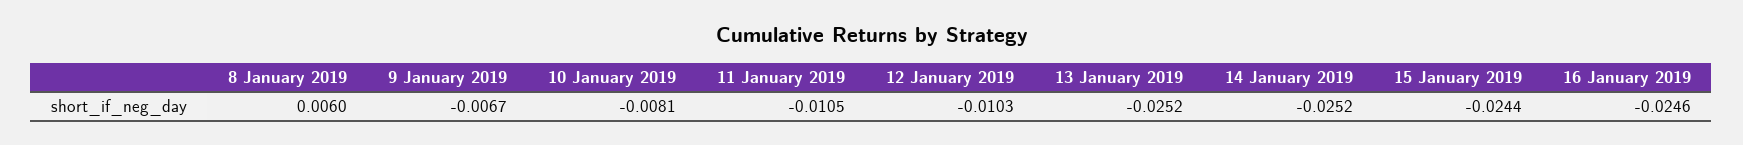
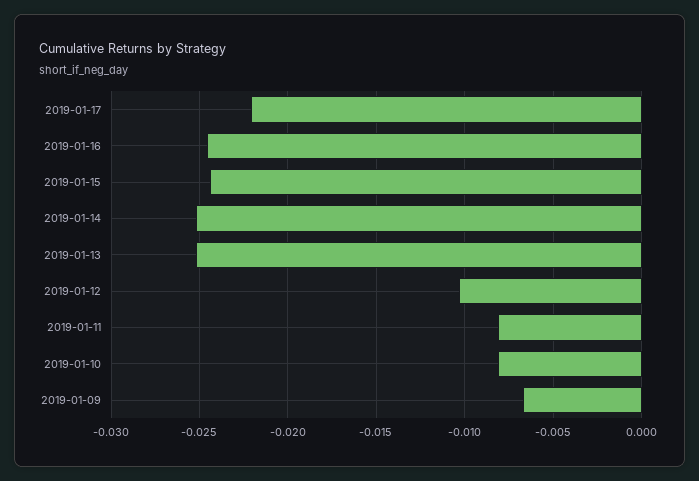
8 January 2019: 0.006 -> none
11 January 2019: -0.0105 -> -0.008
2019-01-17: none -> -0.022

